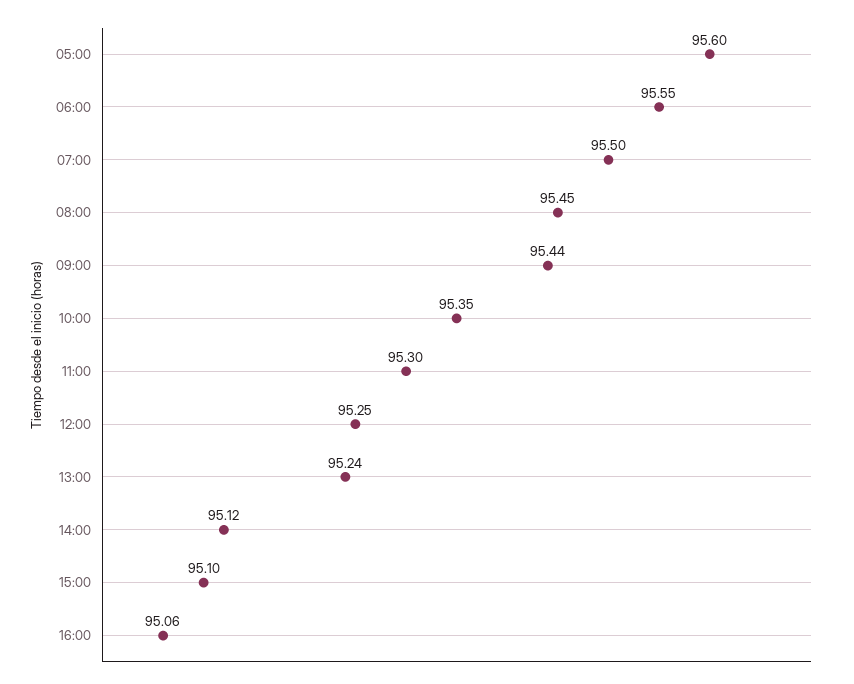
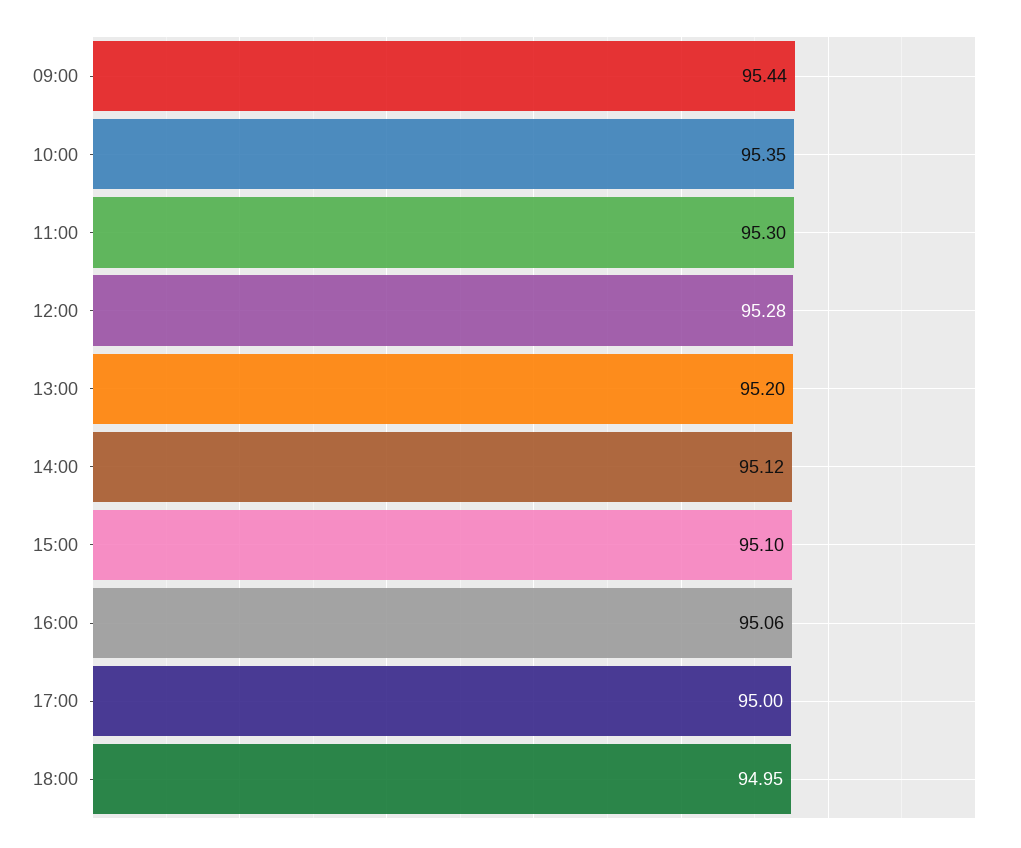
05:00: 95.6 -> none
06:00: 95.55 -> none
07:00: 95.5 -> none
08:00: 95.45 -> none
12:00: 95.25 -> 95.28
13:00: 95.24 -> 95.2
17:00: none -> 95
18:00: none -> 94.95

